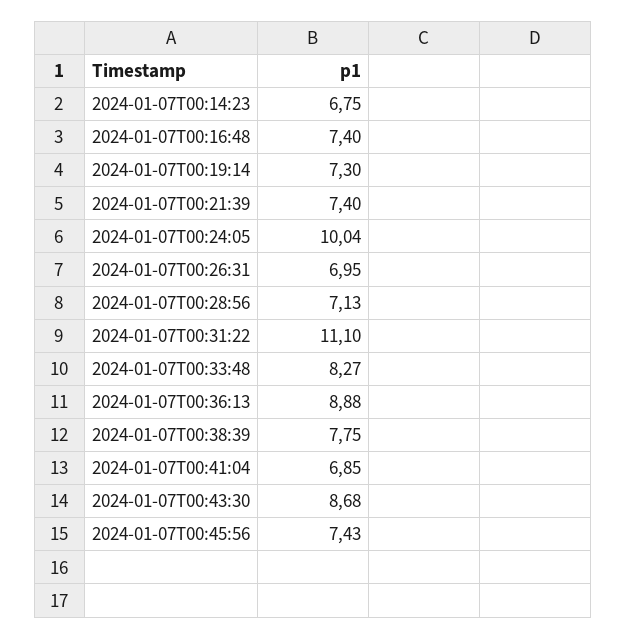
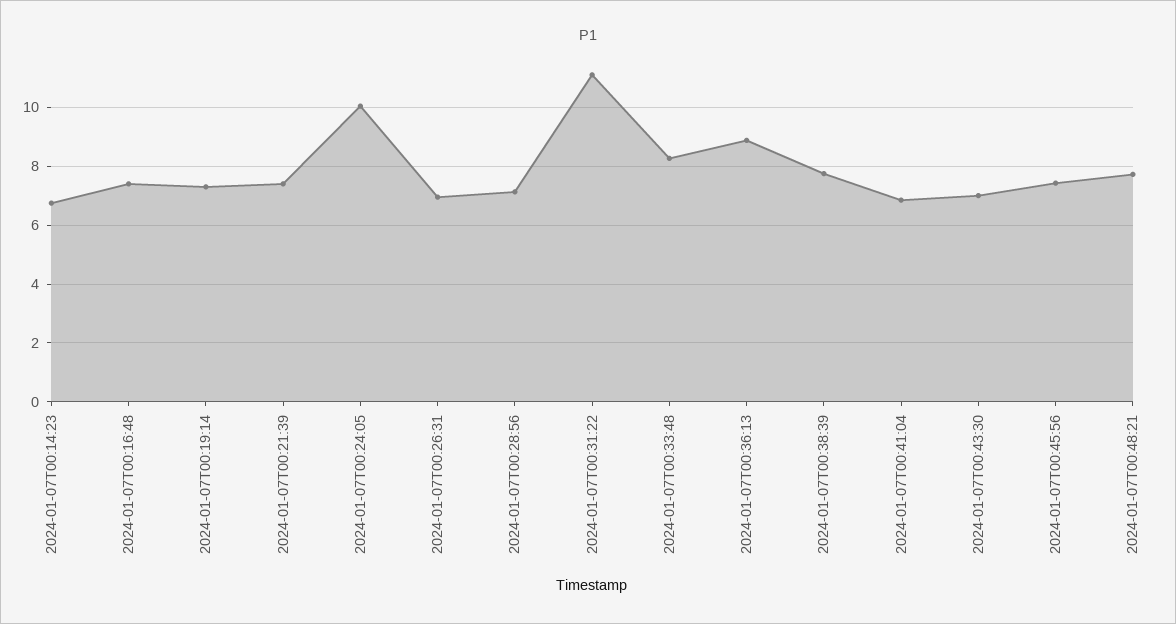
2024-01-07T00:43:30: 8.68 -> 7
2024-01-07T00:48:21: none -> 7.75

